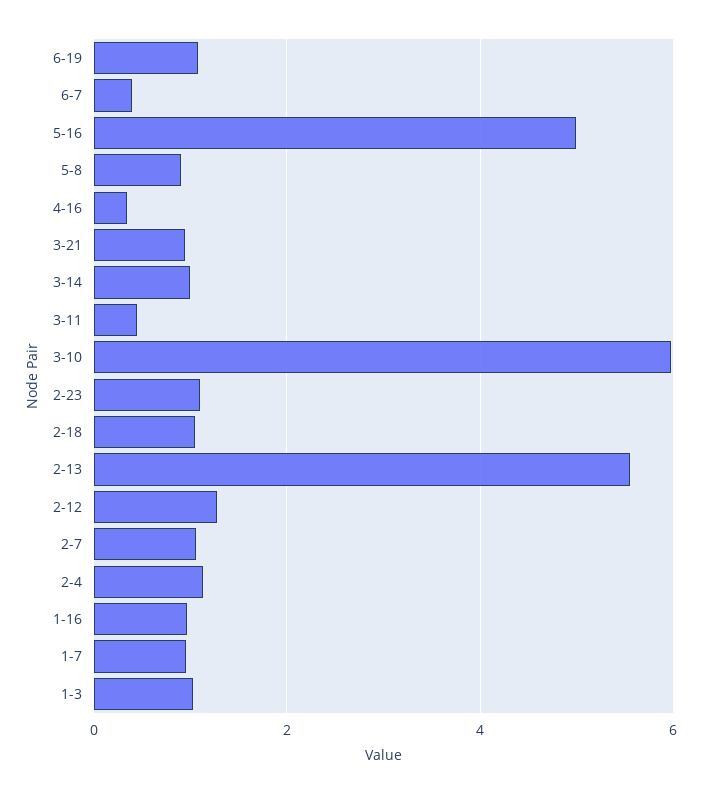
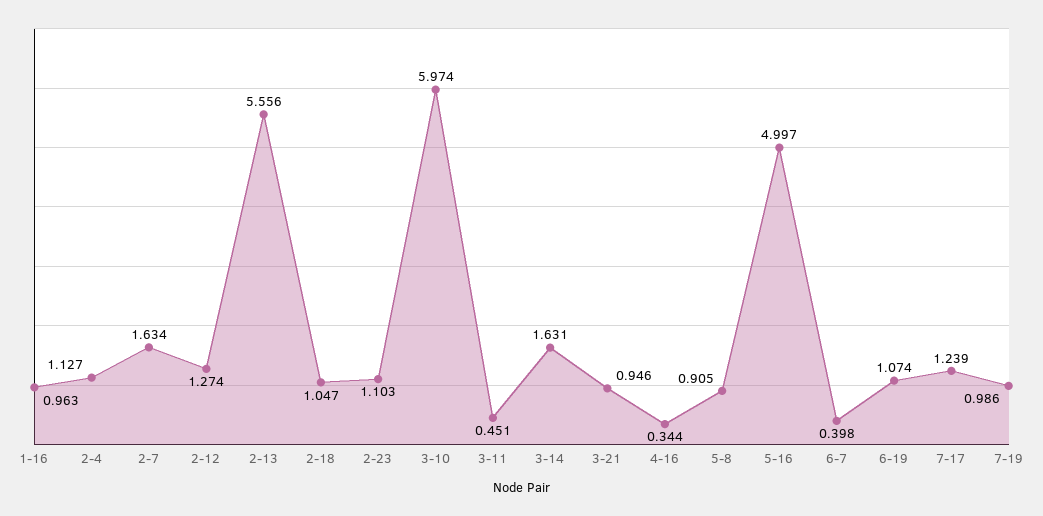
3-14: 1 -> 1.631
2-7: 1 -> 1.634
1-7: 1 -> none
1-3: 1 -> none
7-17: none -> 1.239
7-19: none -> 0.986

